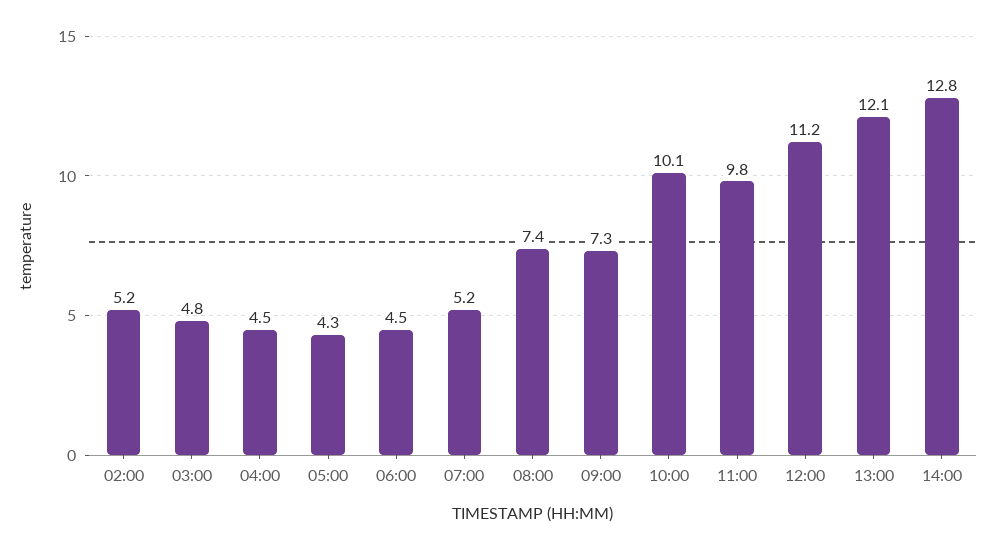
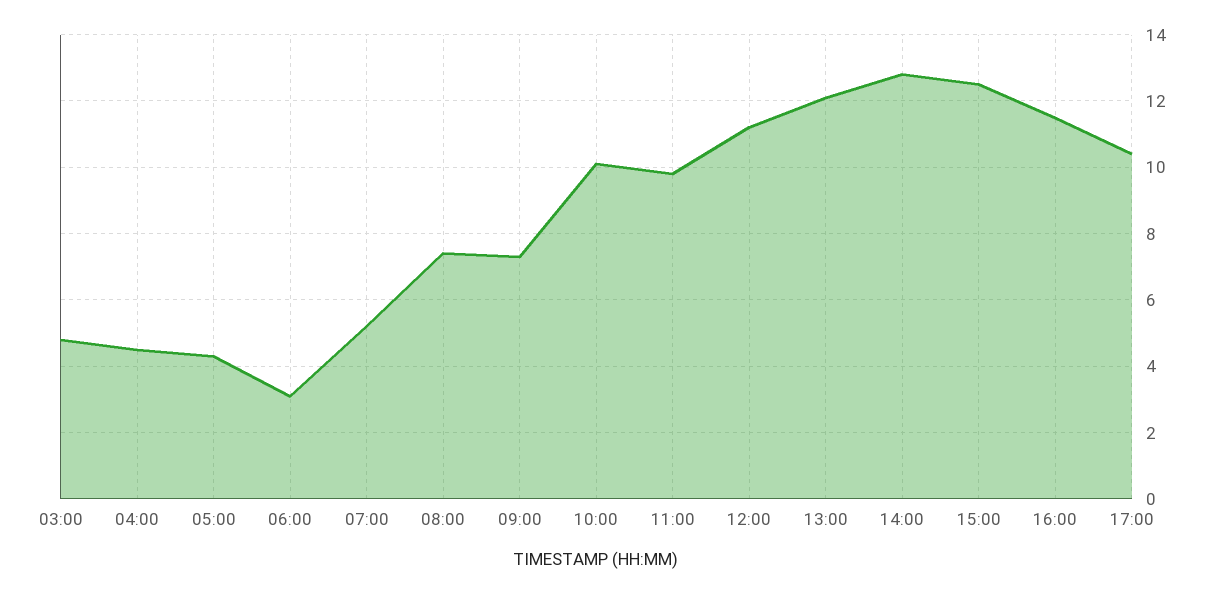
02:00: 5.2 -> none
06:00: 4.5 -> 3
15:00: none -> 12.5
16:00: none -> 11.5
17:00: none -> 10.5

